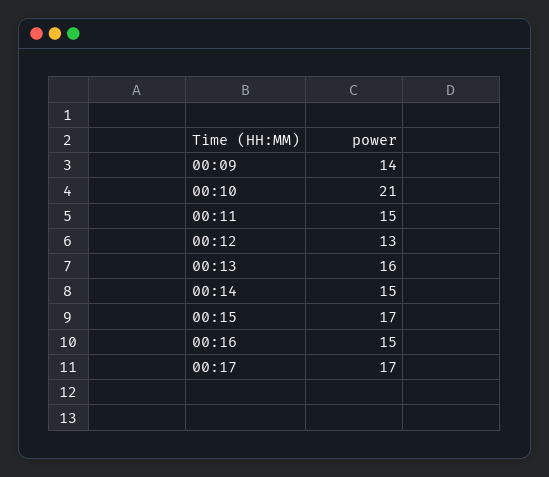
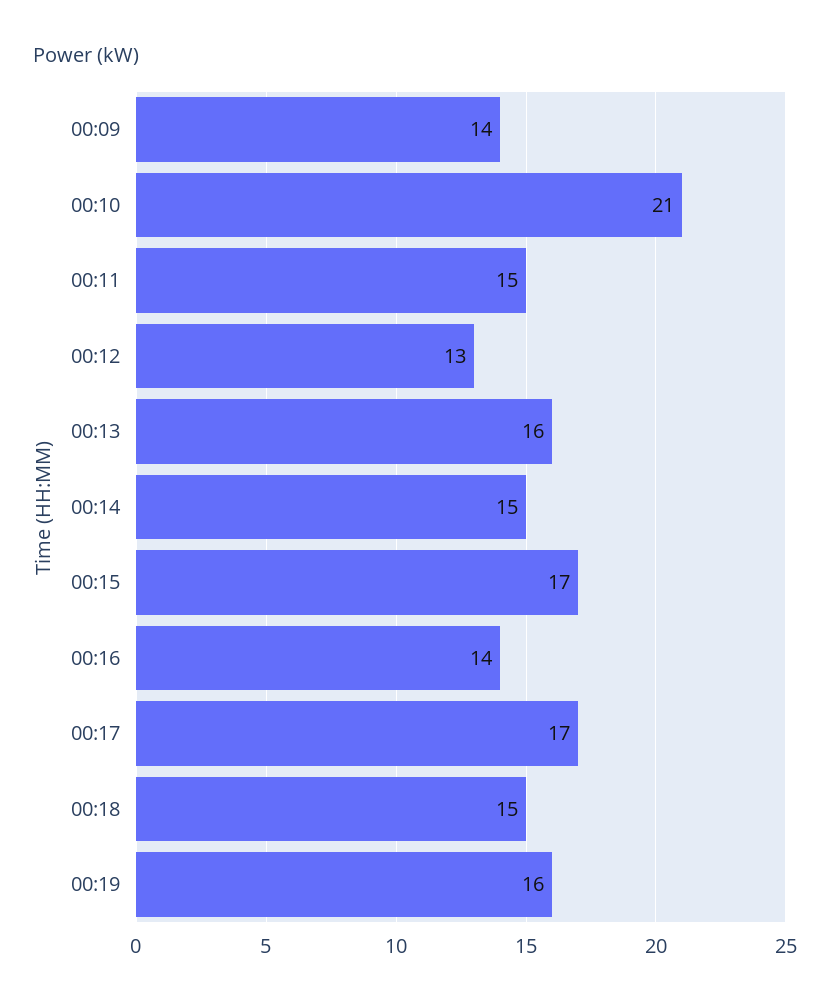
00:16: 15 -> 14
00:18: none -> 15
00:19: none -> 16

